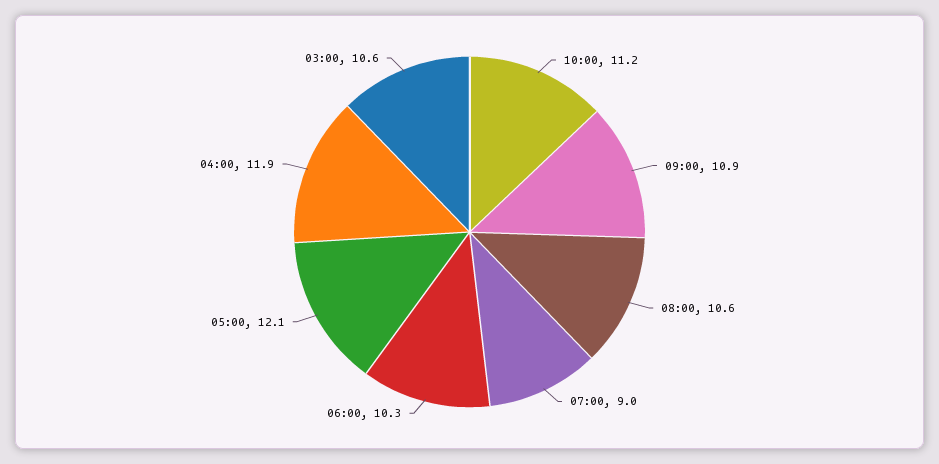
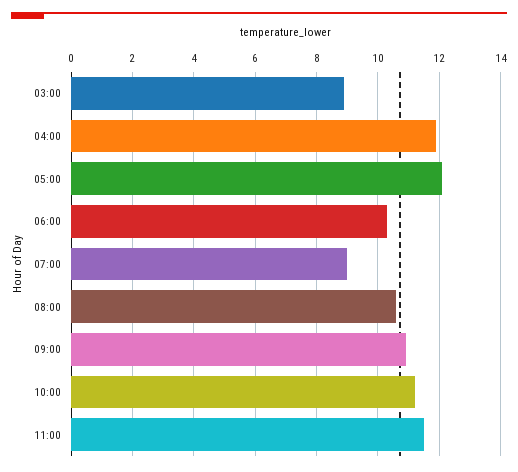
03:00: 10.6 -> 9
11:00: none -> 11.5

